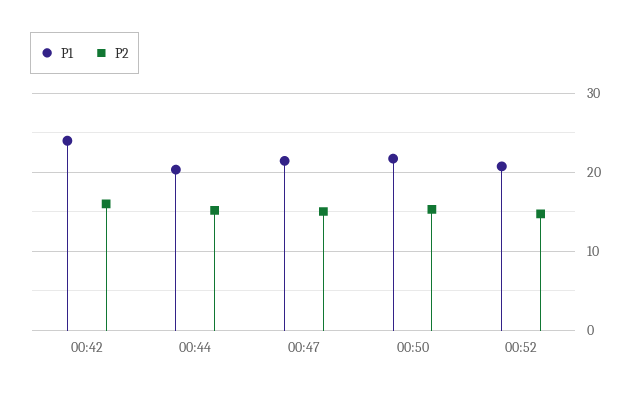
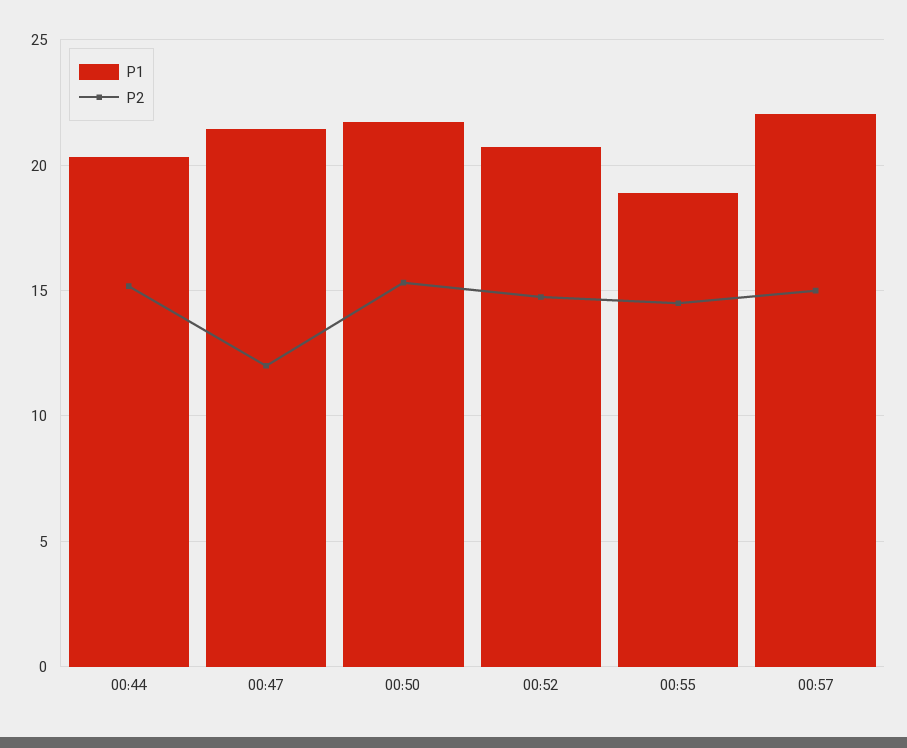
P1, 00:42: 24 -> none
P2, 00:42: 16 -> none
P2, 00:47: 15 -> 12
P1, 00:55: none -> 19
P2, 00:55: none -> 14.5
P1, 00:57: none -> 22
P2, 00:57: none -> 15

